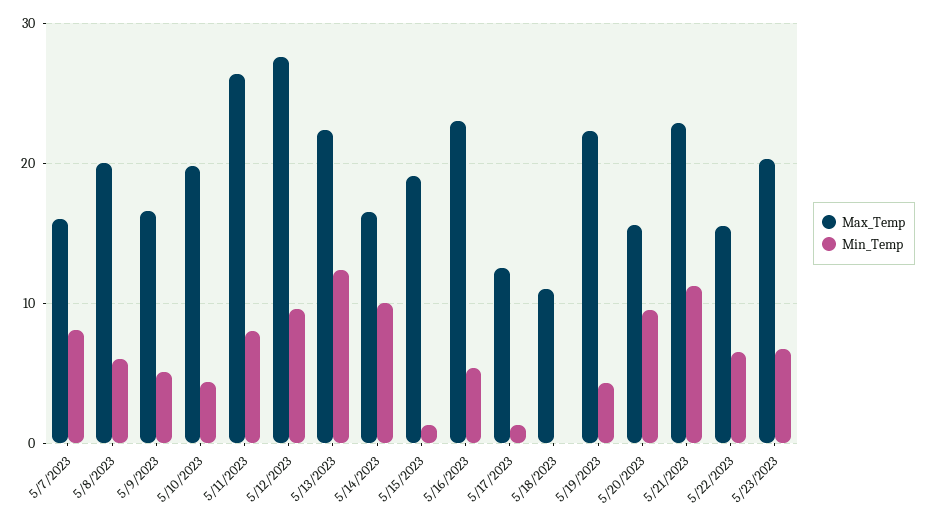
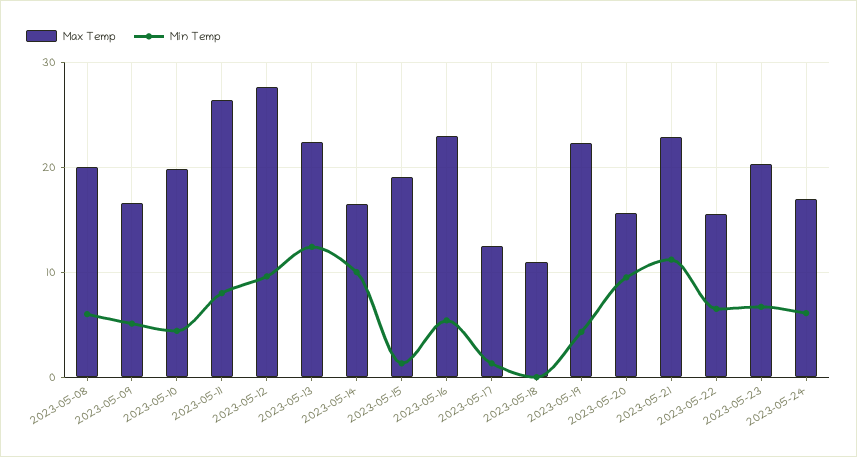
Max_Temp, 5/7/2023: 16 -> none
Min_Temp, 5/7/2023: 8 -> none
Max_Temp, 2023-05-24: none -> 17
Min_Temp, 2023-05-24: none -> 6

